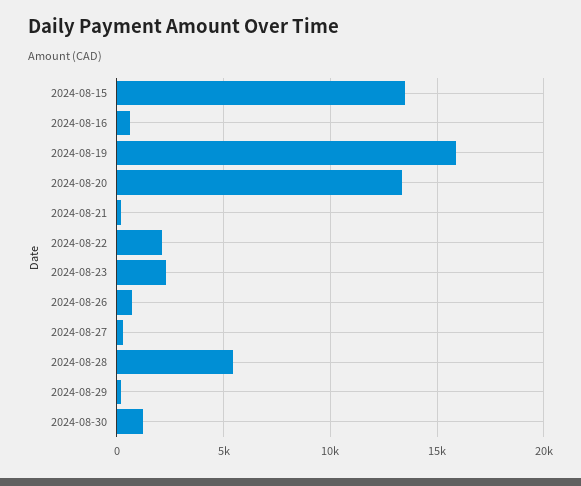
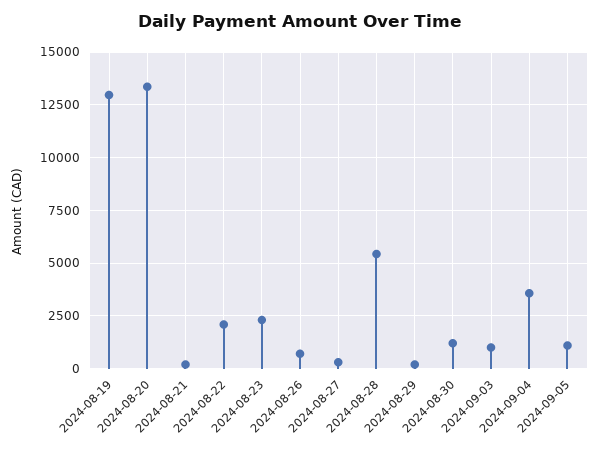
2024-08-15: 13500 -> none
2024-08-16: 500 -> none
2024-08-19: 16000 -> 13000
2024-09-03: none -> 1000
2024-09-04: none -> 3500
2024-09-05: none -> 1000

